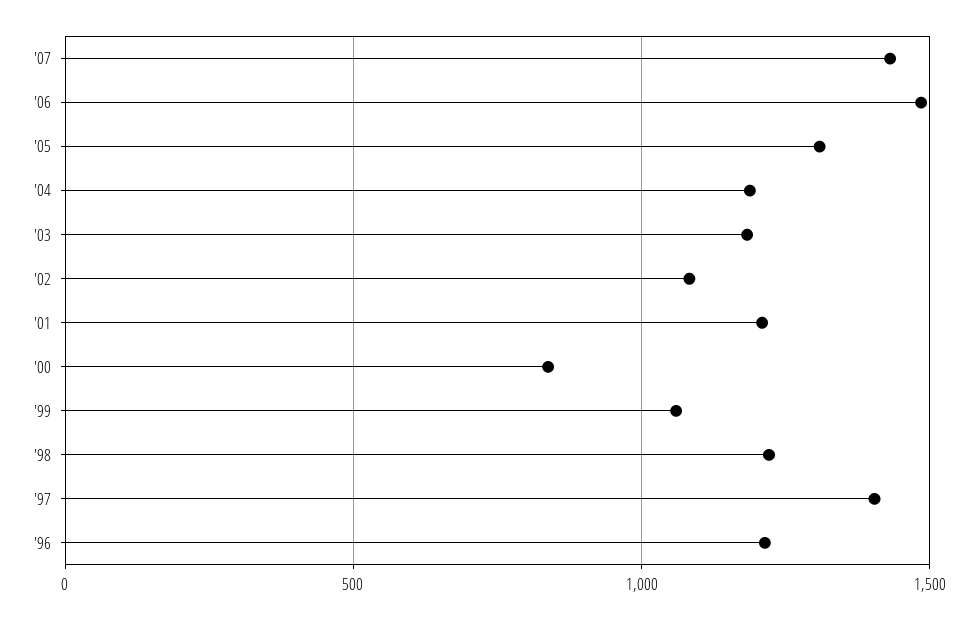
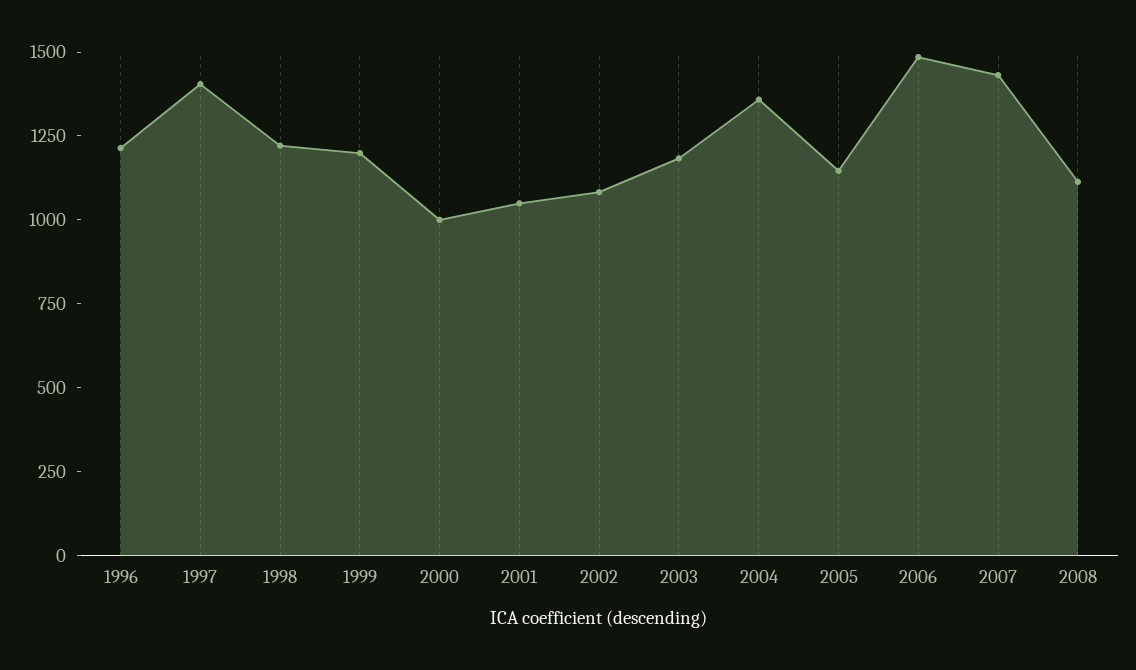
'05: 1300 -> 1150
'04: 1200 -> 1350
'01: 1200 -> 1050
'00: 850 -> 1000
'99: 1050 -> 1200
2008: none -> 1100

